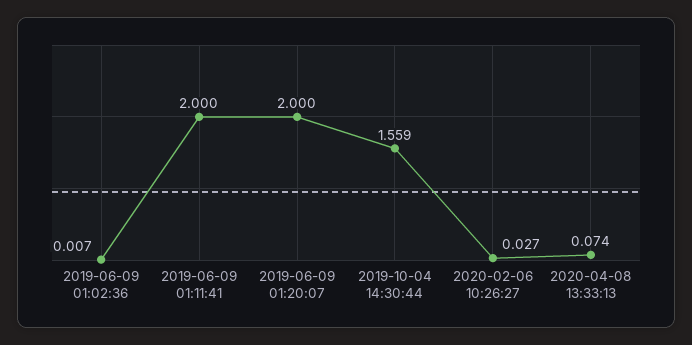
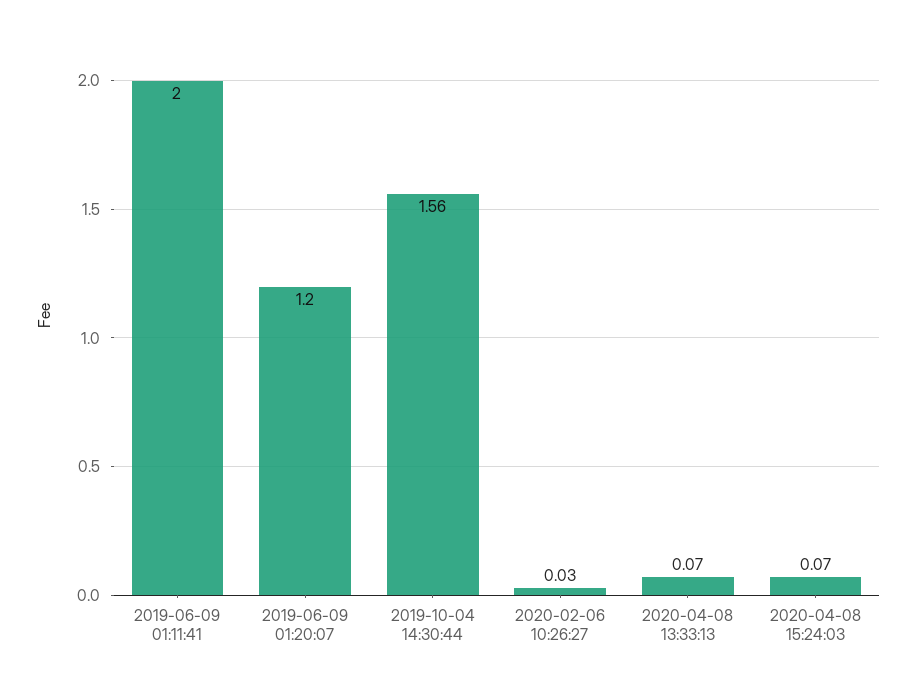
2019-06-09 01:02:36: 0.007 -> none
2019-06-09 01:20:07: 2 -> 1.2
2020-04-08 15:24:03: none -> 0.07

